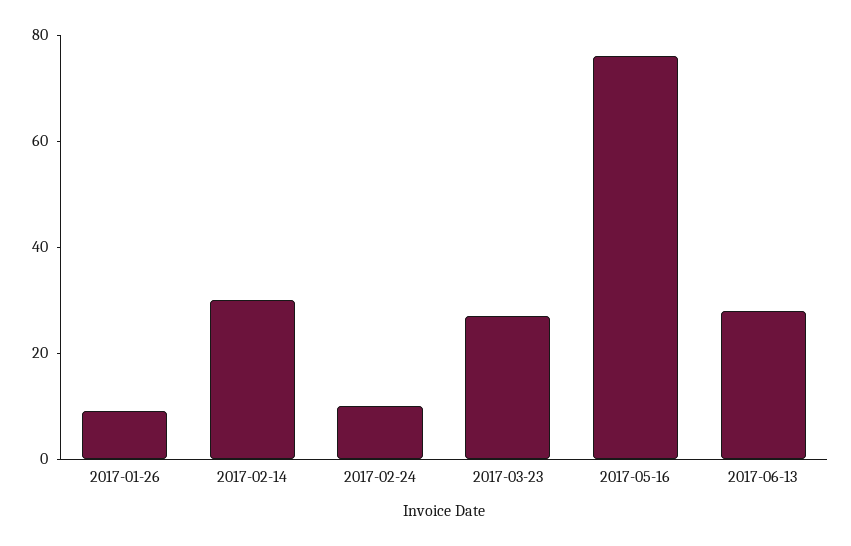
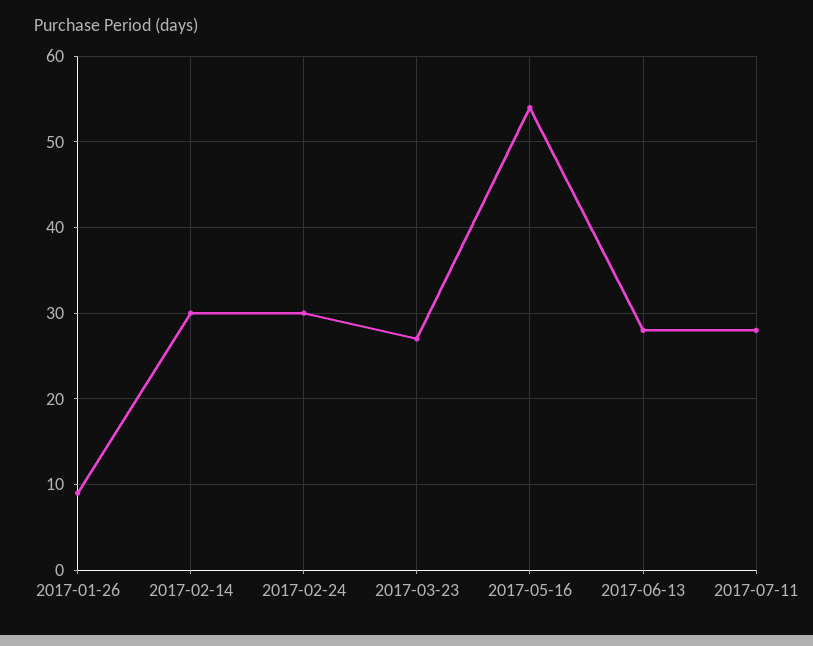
2017-02-24: 10 -> 30
2017-05-16: 75 -> 54
2017-07-11: none -> 28

